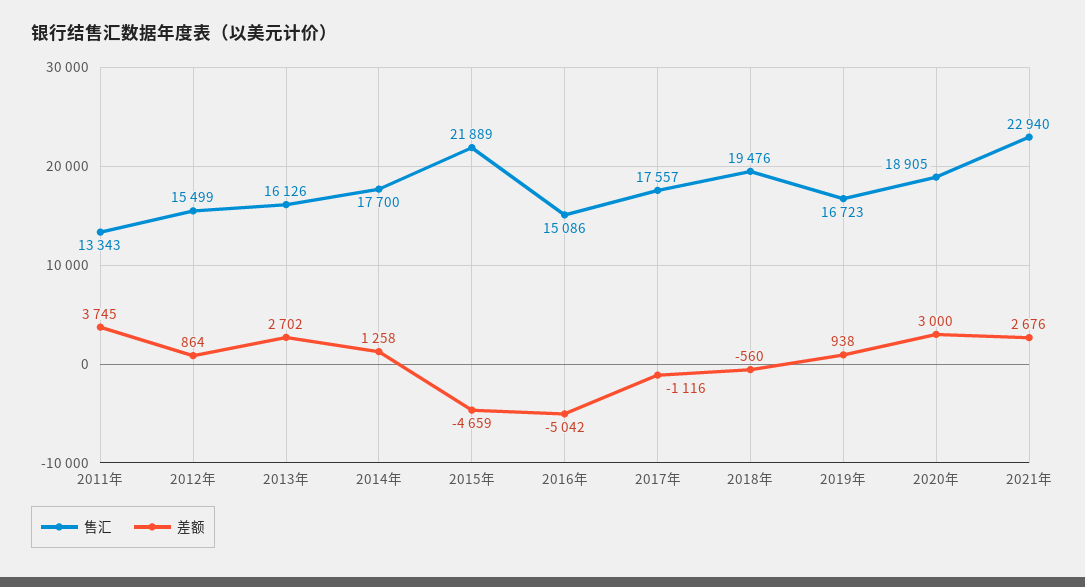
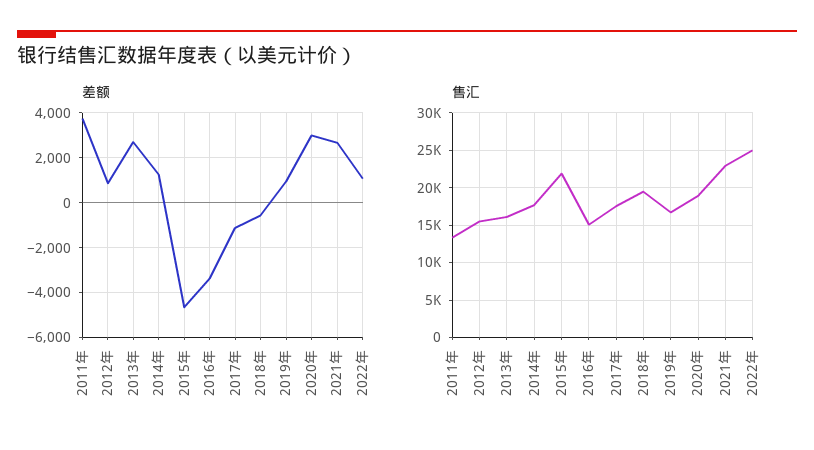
差额, 2016年: -5042 -> -3500
差额, 2022年: none -> 1000
售汇, 2022年: none -> 25000

